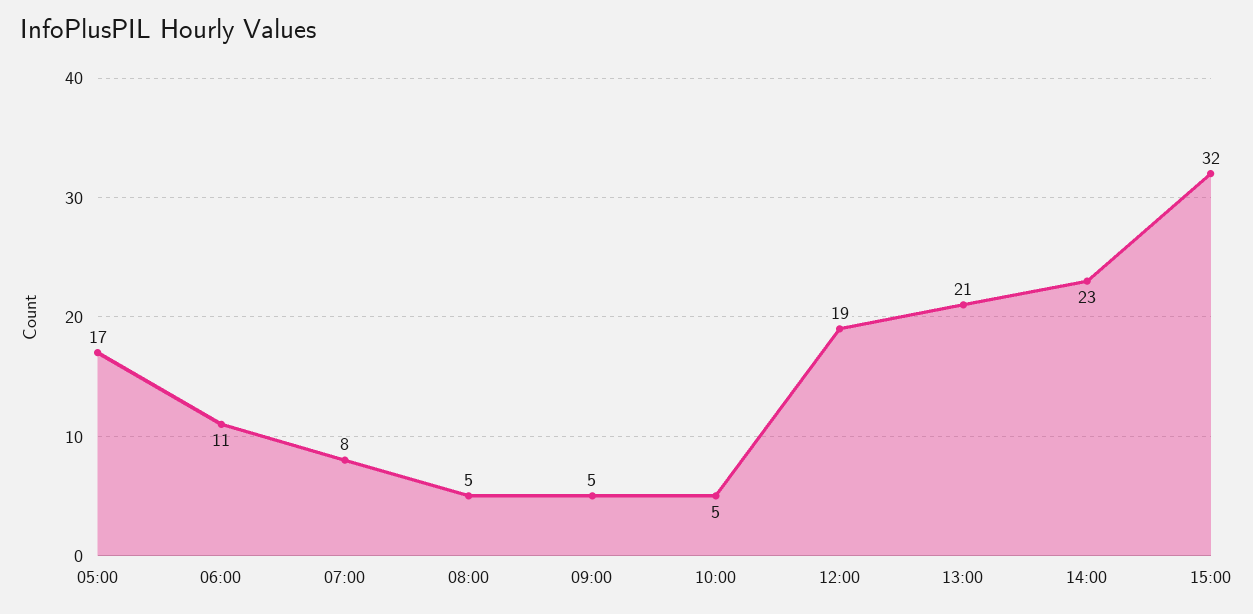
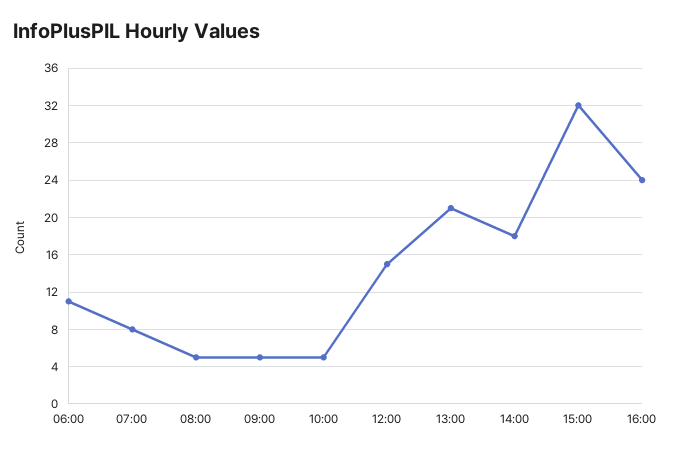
05:00: 17 -> none
12:00: 19 -> 15
14:00: 23 -> 18
16:00: none -> 24

